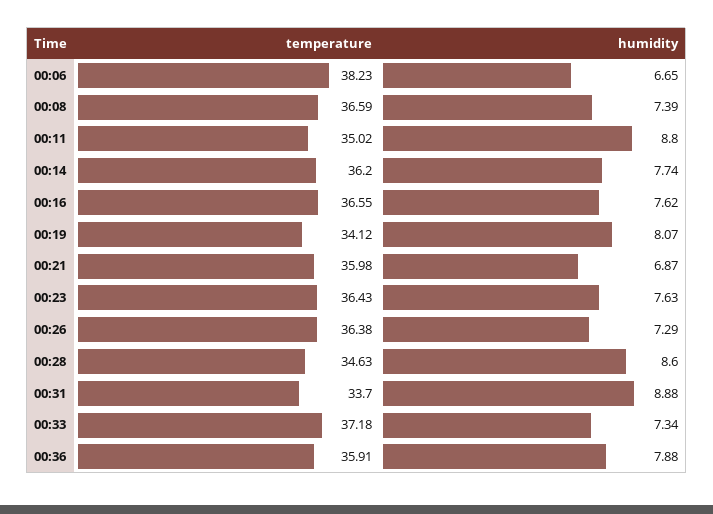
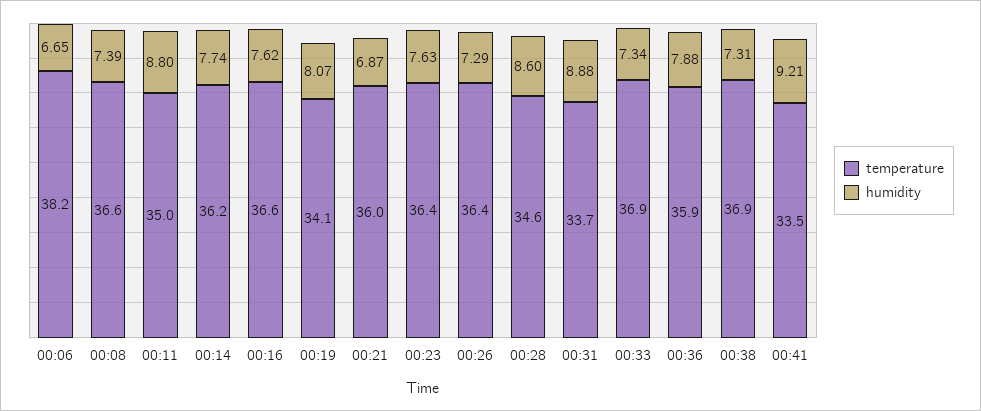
temperature, 00:33: 37.18 -> 36.9
temperature, 00:38: none -> 36.9
humidity, 00:38: none -> 7.31
temperature, 00:41: none -> 33.5
humidity, 00:41: none -> 9.21

